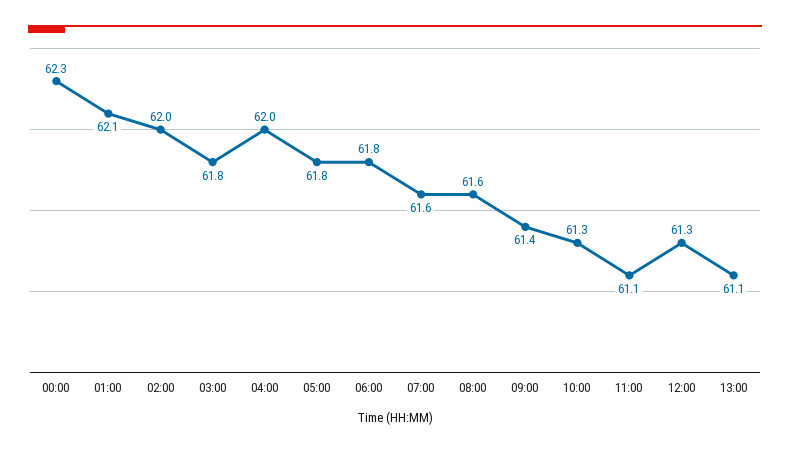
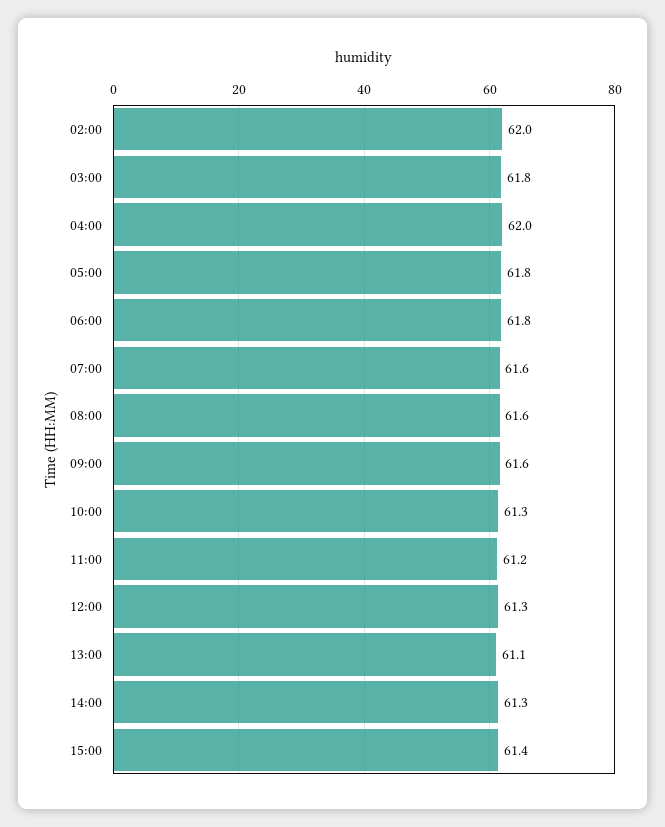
00:00: 62.3 -> none
01:00: 62.1 -> none
09:00: 61.4 -> 61.6
11:00: 61.1 -> 61.2
14:00: none -> 61.3
15:00: none -> 61.4

